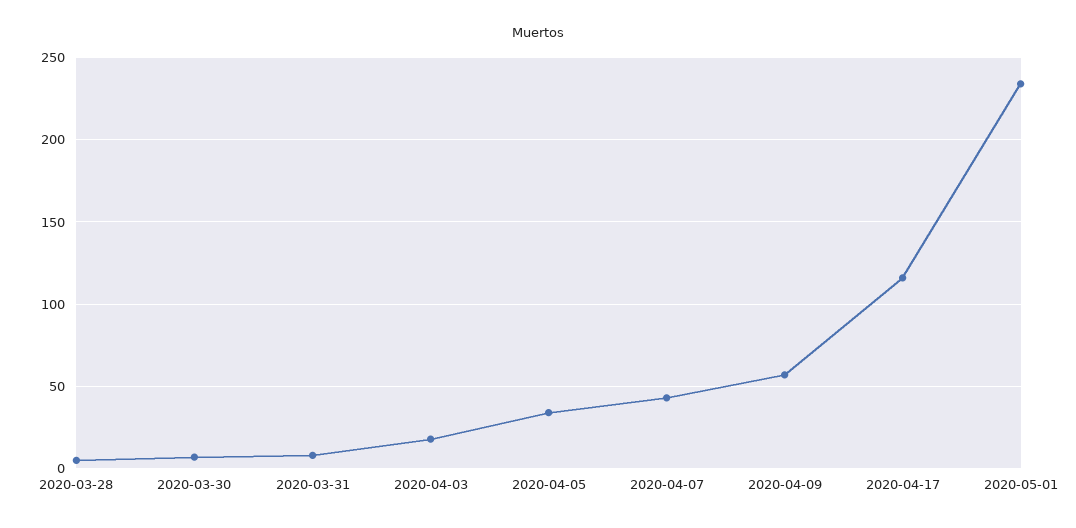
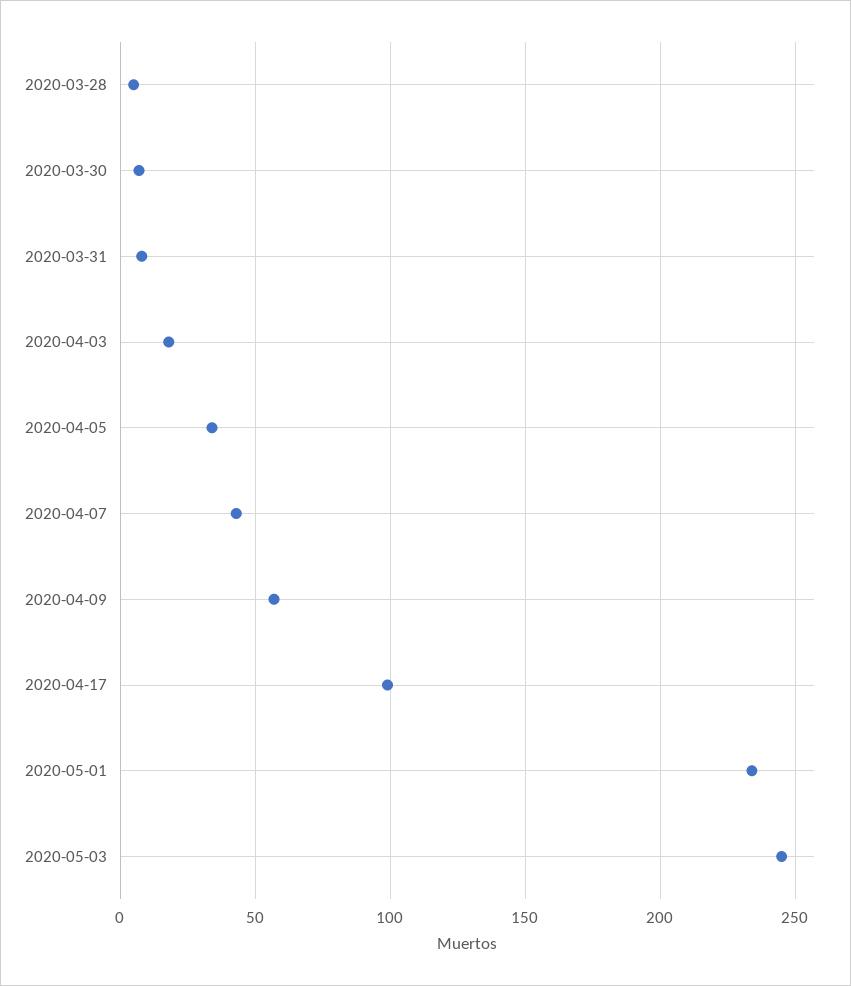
2020-04-17: 115 -> 100
2020-05-03: none -> 245

